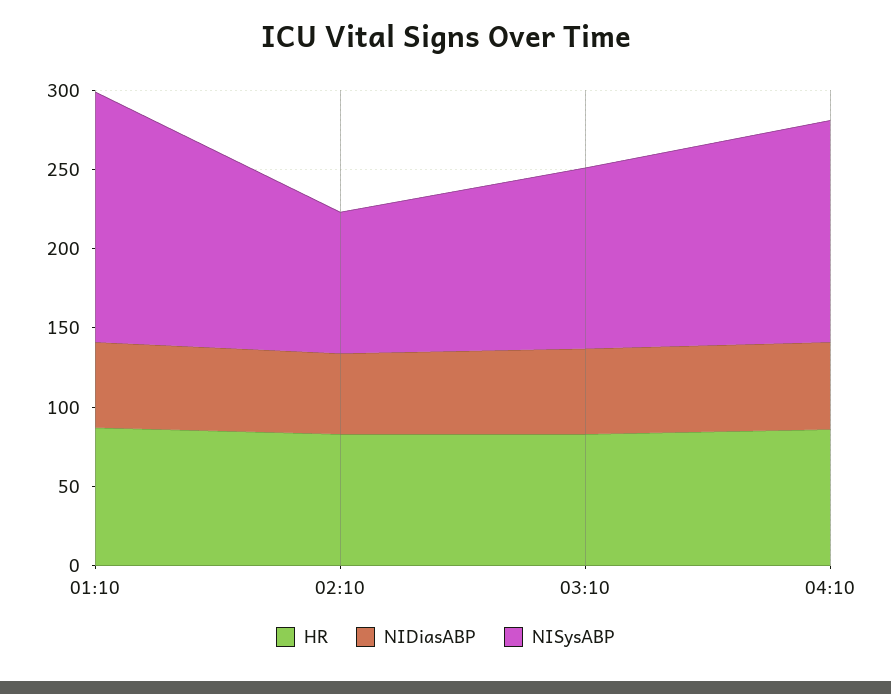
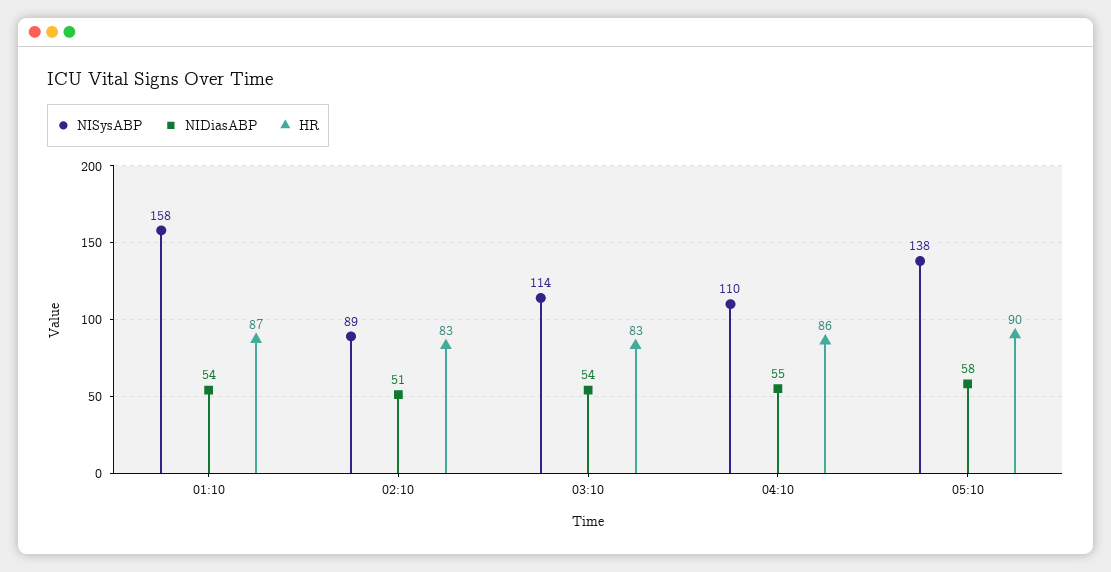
NISysABP, 04:10: 140 -> 110
NISysABP, 05:10: none -> 138
NIDiasABP, 05:10: none -> 58
HR, 05:10: none -> 90

